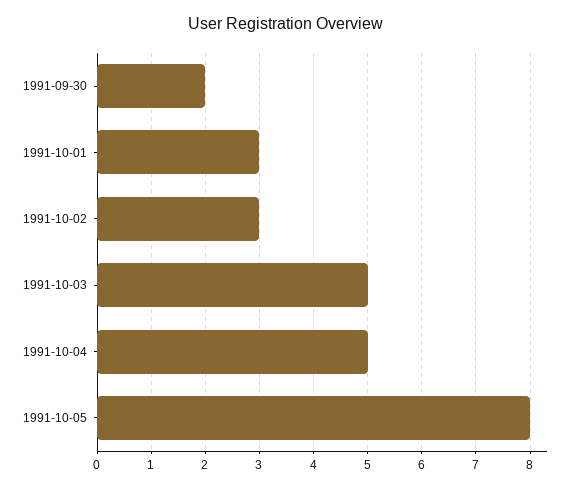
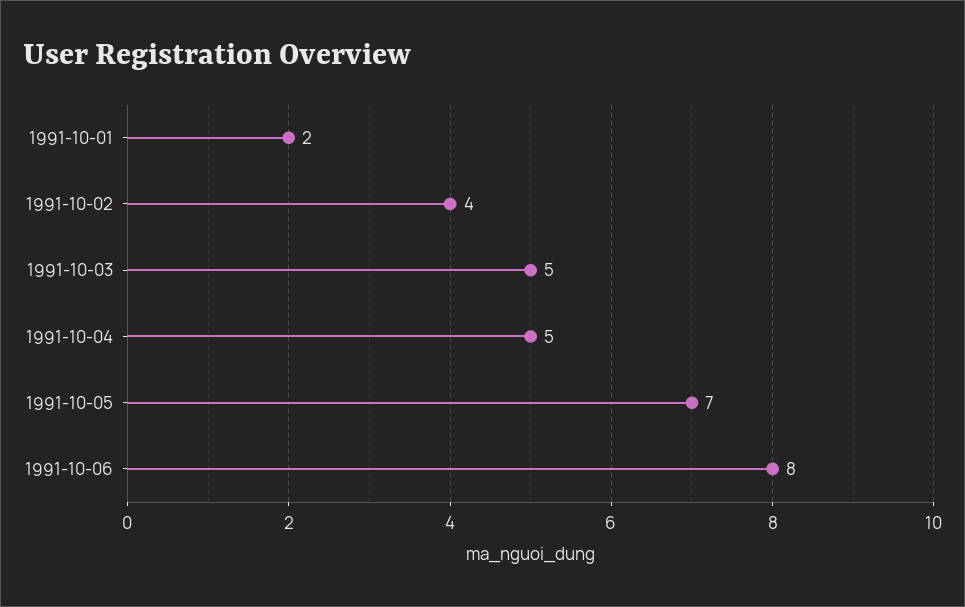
1991-09-30: 2 -> none
1991-10-01: 3 -> 2
1991-10-02: 3 -> 4
1991-10-05: 8 -> 7
1991-10-06: none -> 8

